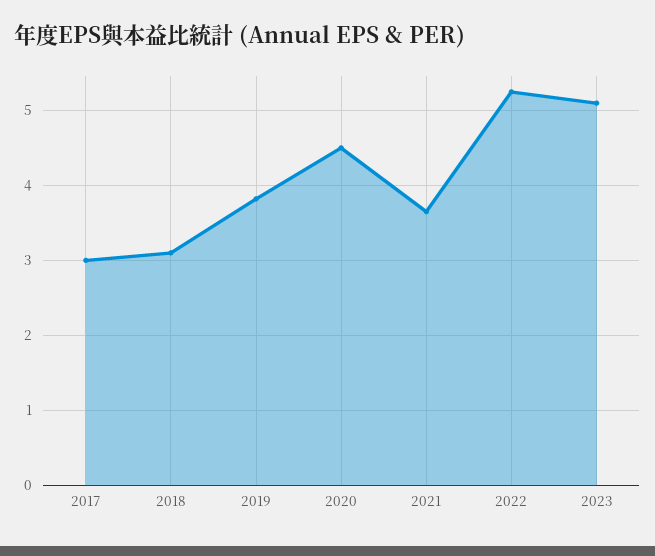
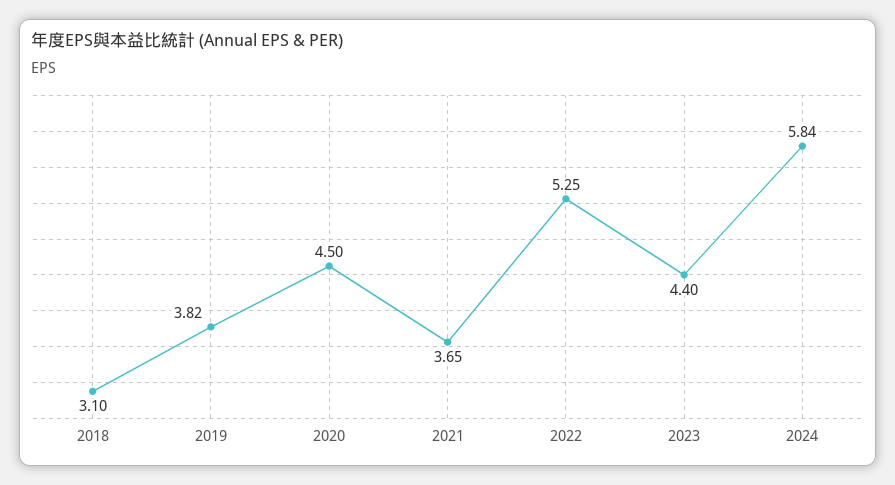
2017: 3 -> none
2023: 5.1 -> 4.4
2024: none -> 5.84

